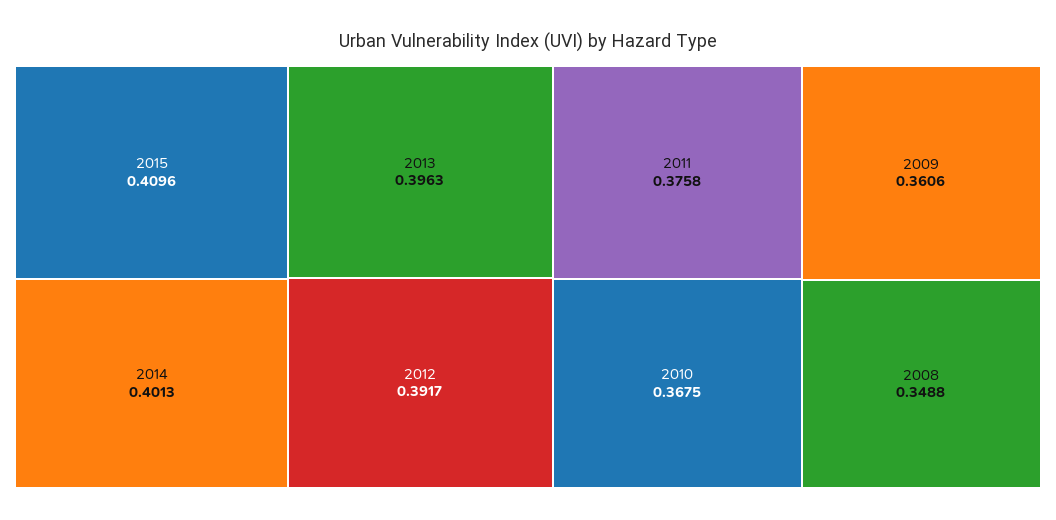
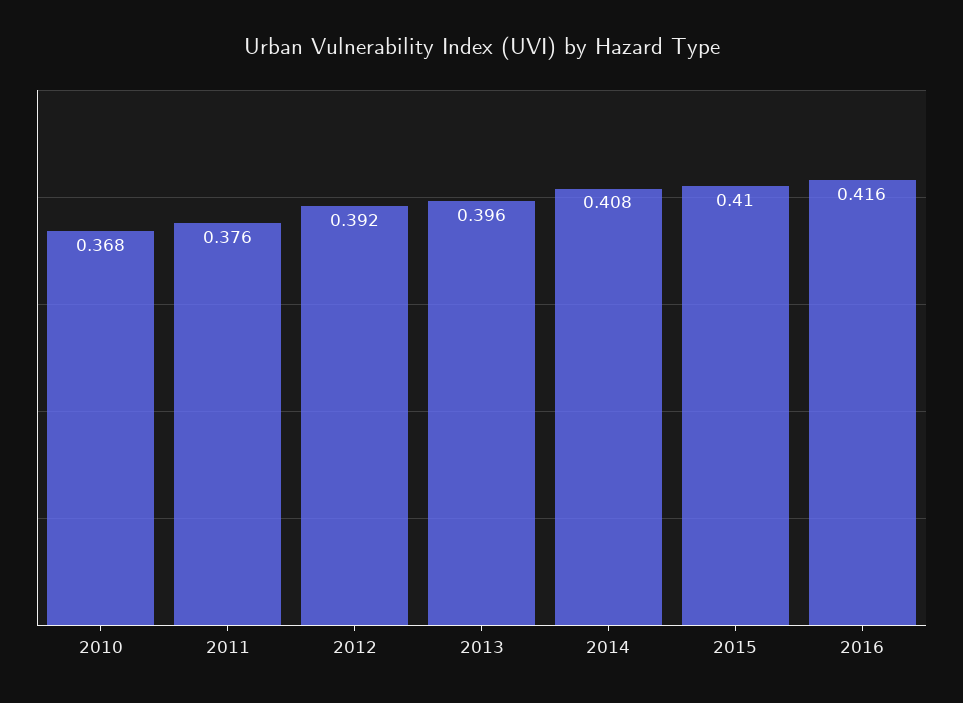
2014: 0.4013 -> 0.408
2009: 0.3606 -> none
2008: 0.3488 -> none
2016: none -> 0.416

